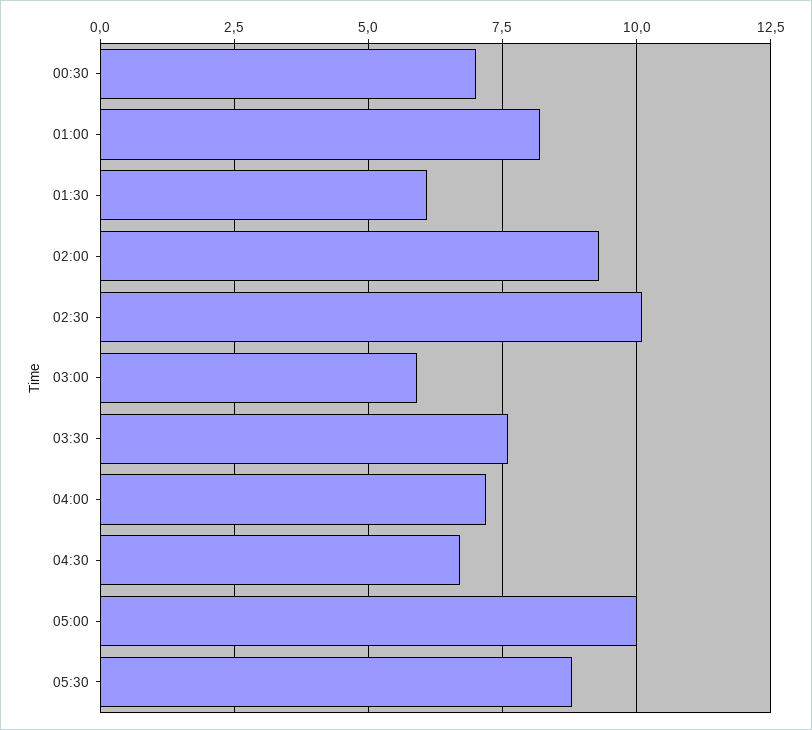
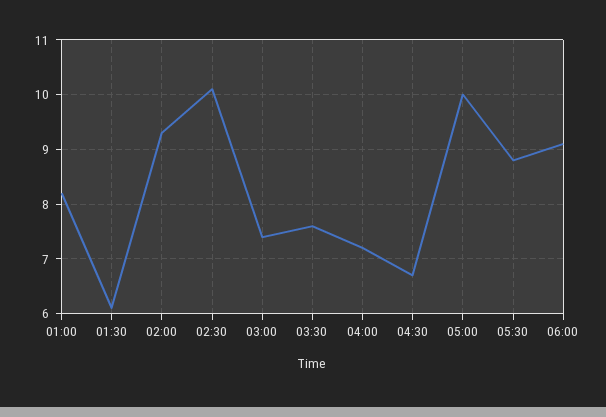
00:30: 7 -> none
03:00: 6 -> 7.5
06:00: none -> 9

